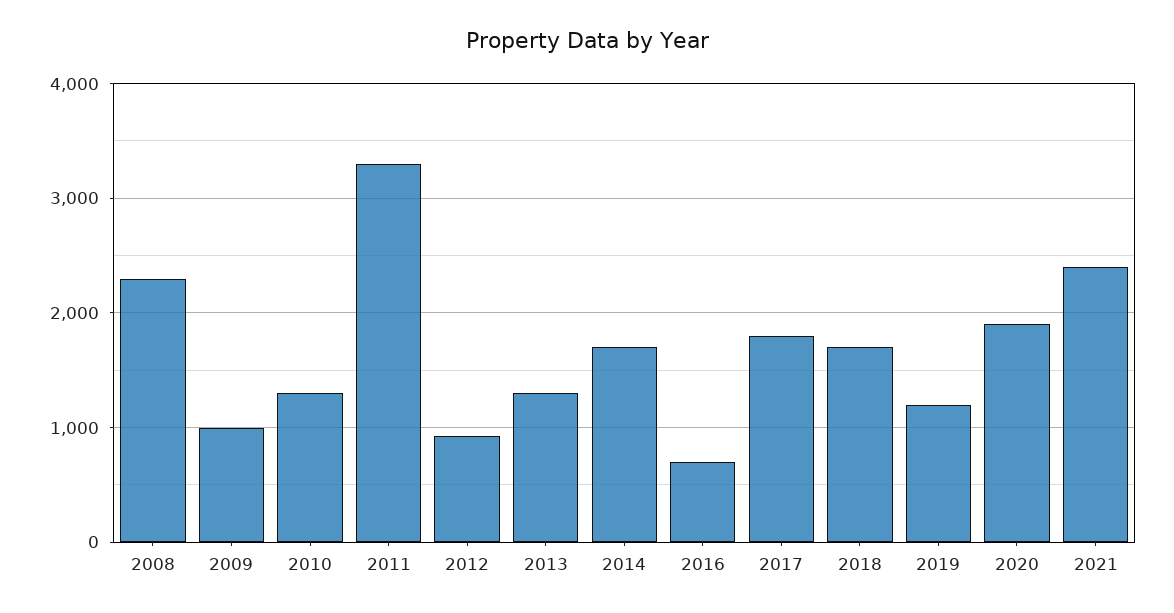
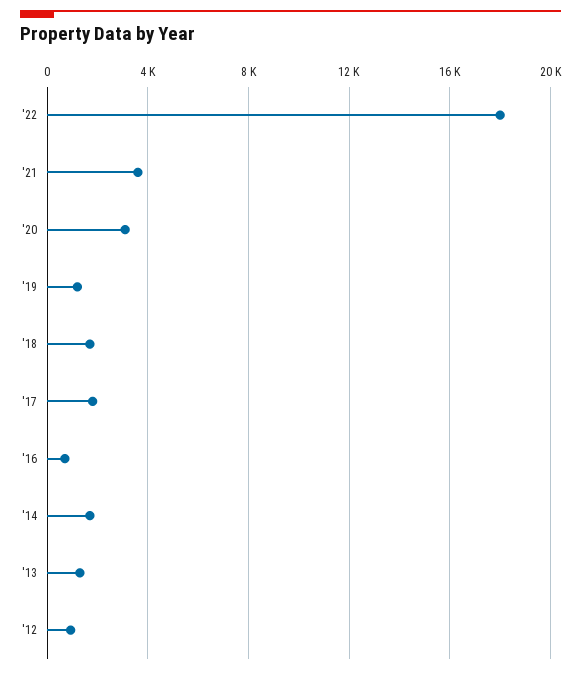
2008: 2300 -> none
2009: 1000 -> none
2010: 1300 -> none
2011: 3300 -> none
2020: 1900 -> 3000
2021: 2400 -> 3500
'22: none -> 18000

